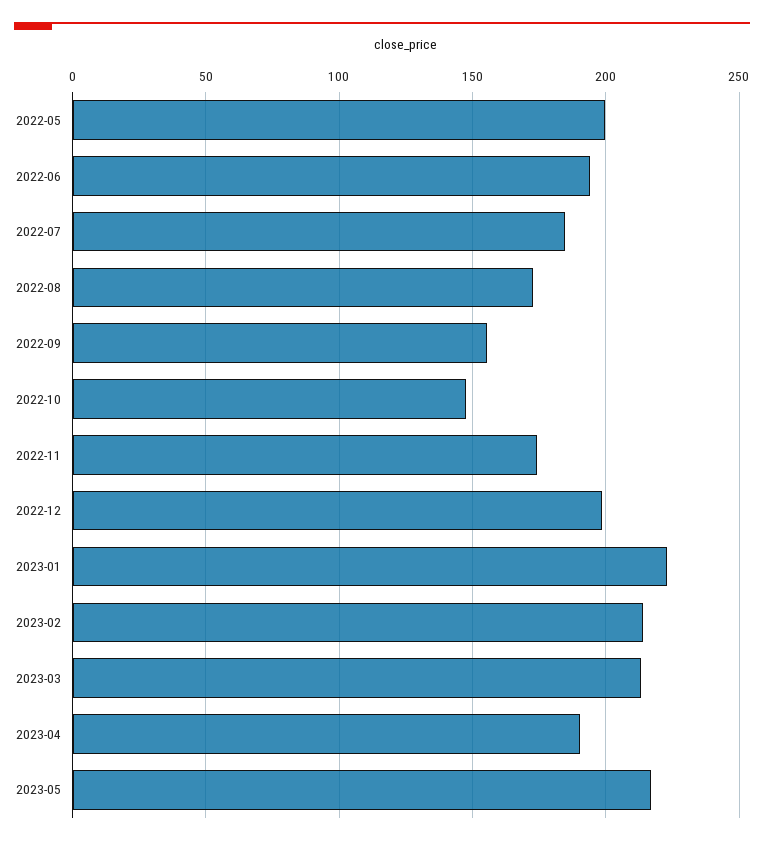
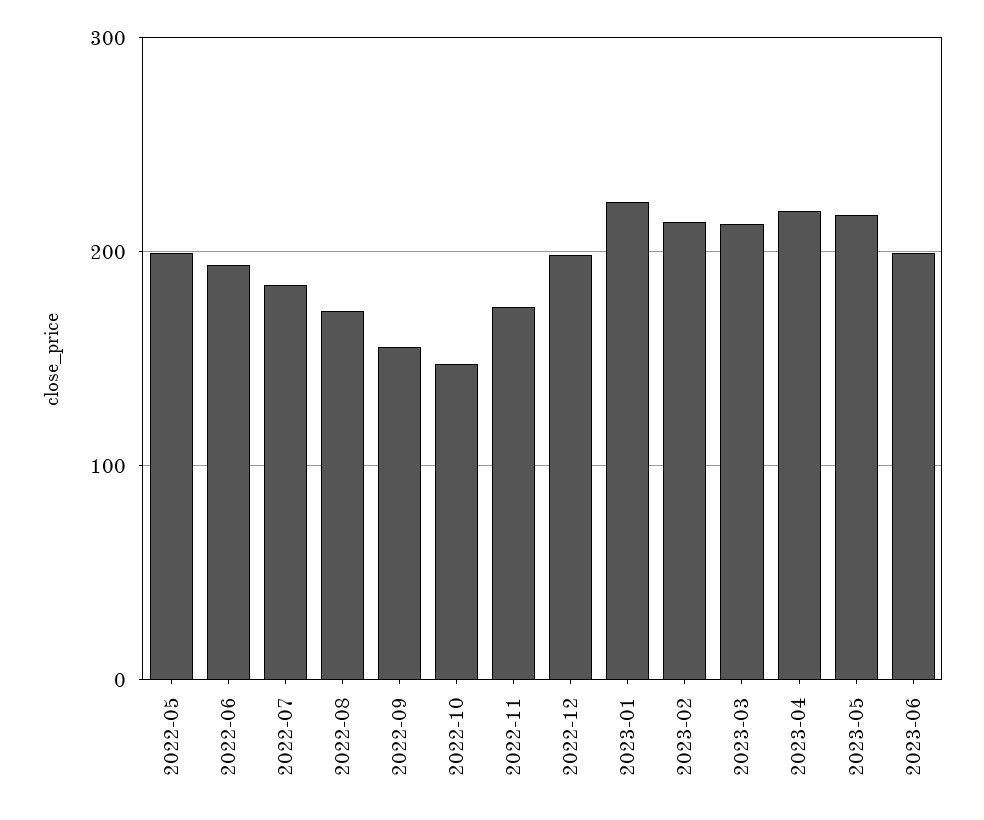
2023-04: 190 -> 220
2023-06: none -> 200

